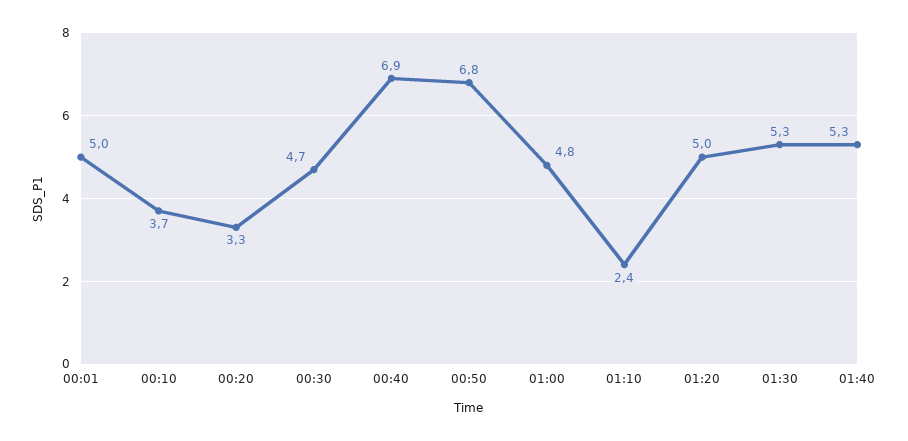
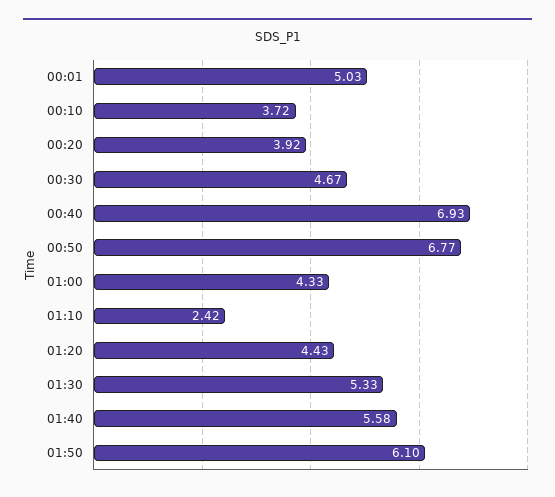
00:20: 3.3 -> 3.92
01:00: 4.8 -> 4.33
01:20: 5 -> 4.43
01:40: 5.3 -> 5.58
01:50: none -> 6.1

